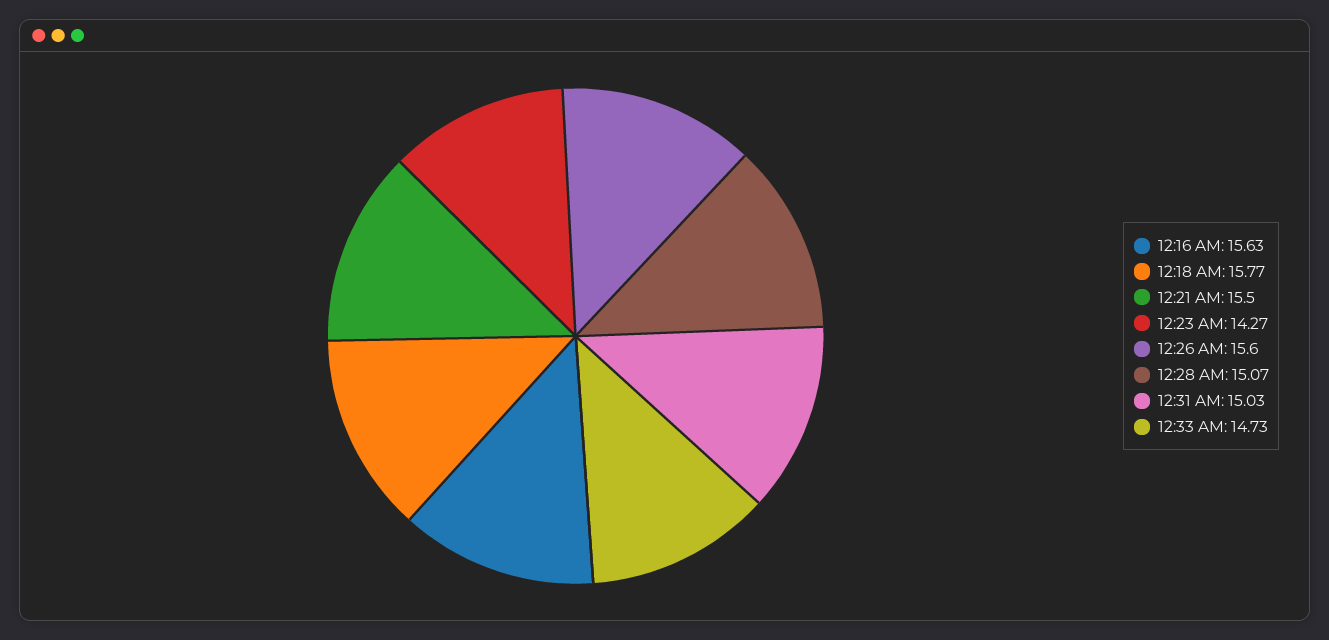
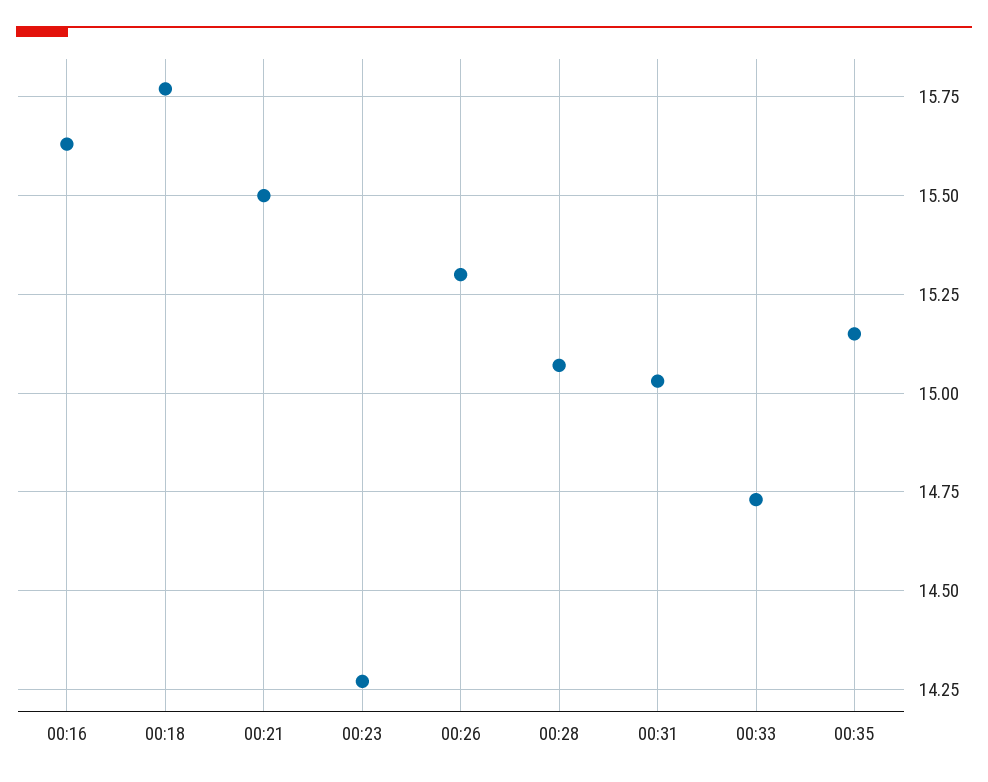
12:26 AM: 15.6 -> 15.3
00:35: none -> 15.15

